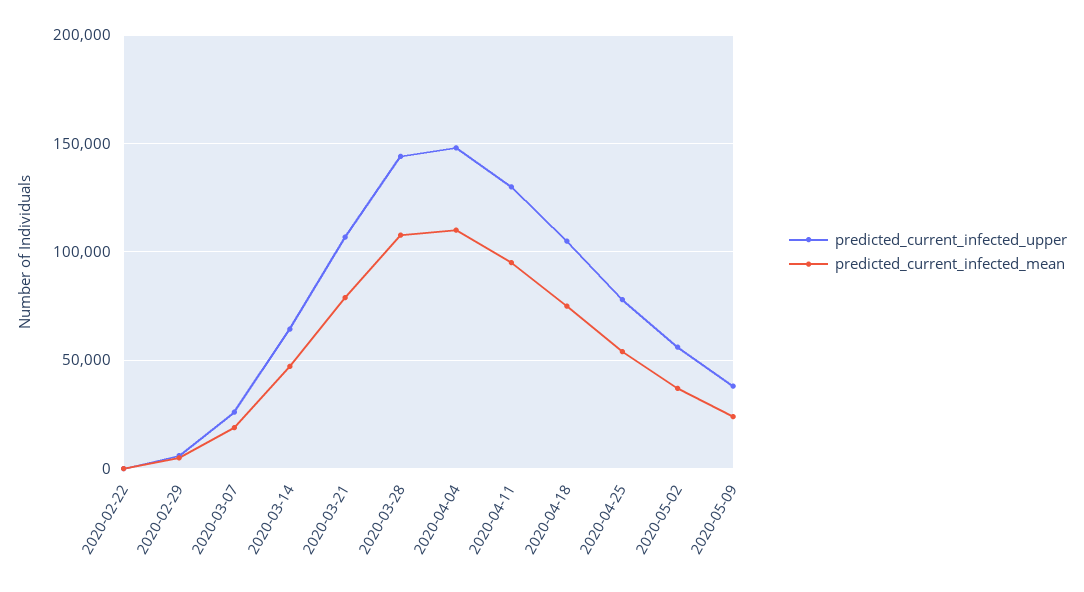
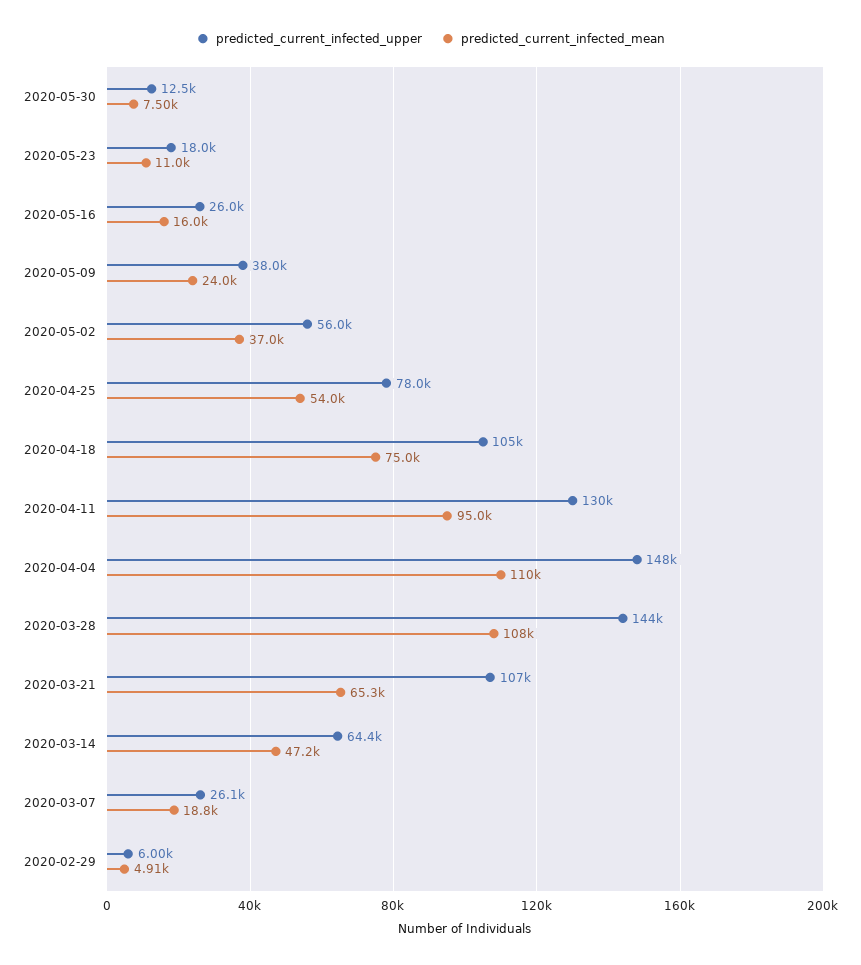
predicted_current_infected_upper, 2020-02-22: 0 -> none
predicted_current_infected_mean, 2020-02-22: 0 -> none
predicted_current_infected_mean, 2020-03-21: 80000 -> 65300
predicted_current_infected_upper, 2020-05-30: none -> 12500
predicted_current_infected_mean, 2020-05-30: none -> 7500
predicted_current_infected_upper, 2020-05-23: none -> 18000
predicted_current_infected_mean, 2020-05-23: none -> 11000
predicted_current_infected_upper, 2020-05-16: none -> 26000
predicted_current_infected_mean, 2020-05-16: none -> 16000

